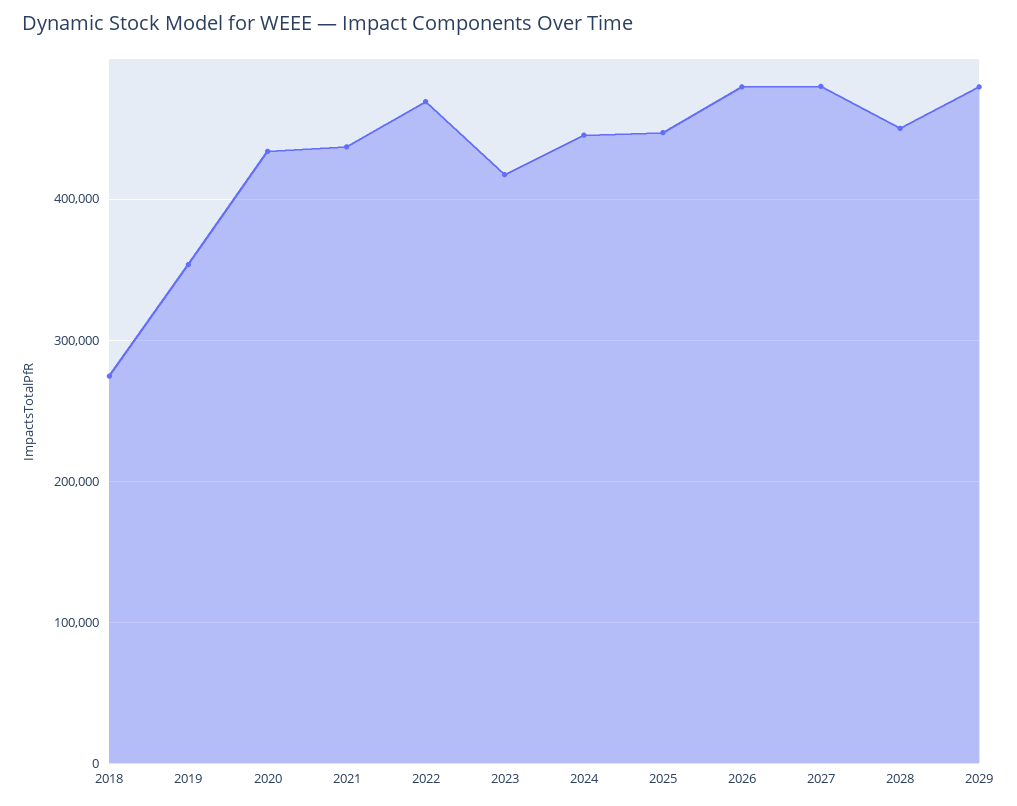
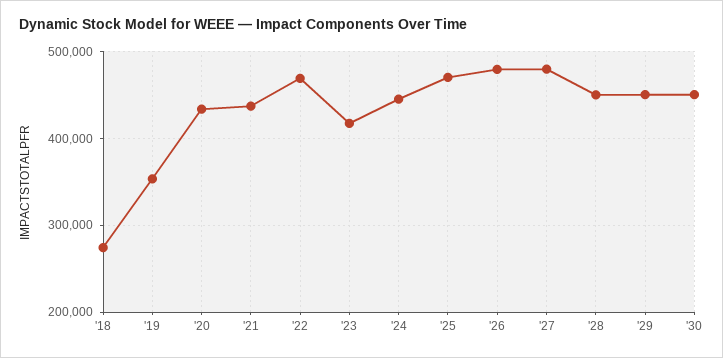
2025: 450000 -> 470000
2029: 480000 -> 450000
'30: none -> 450000

